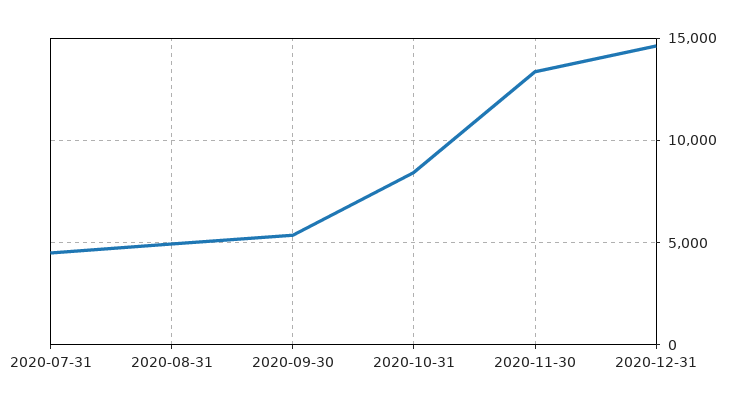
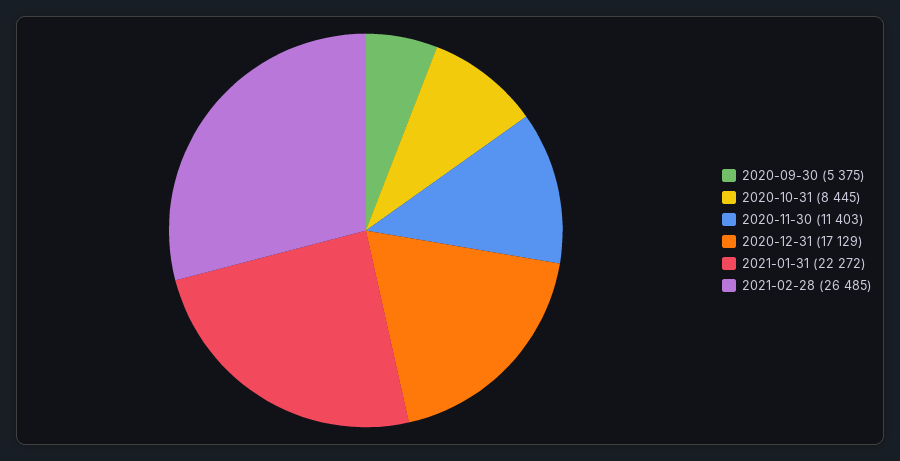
2020-07-31: 4500 -> none
2020-08-31: 5000 -> none
2020-11-30: 13500 -> 11403
2020-12-31: 14500 -> 17129
2021-01-31: none -> 22272
2021-02-28: none -> 26485

